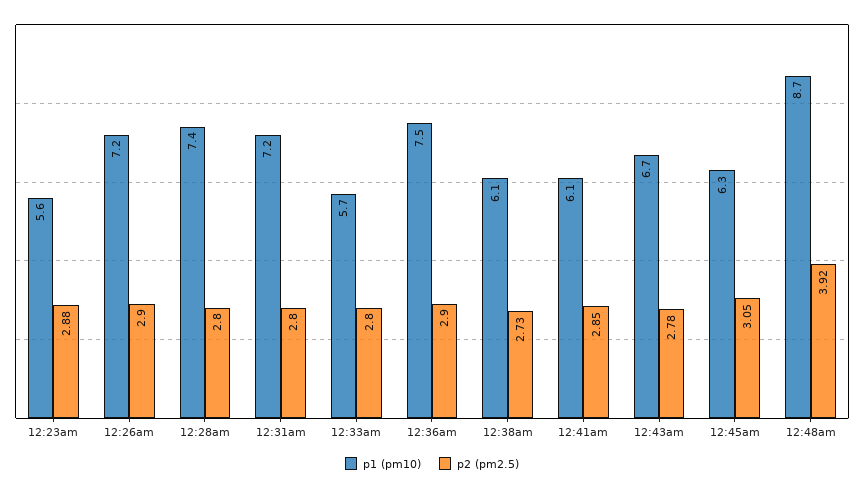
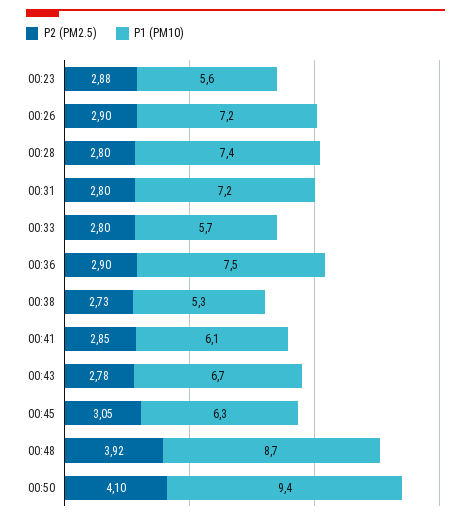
p1 (pm10), 12:38am: 6.1 -> 5.3
p2 (pm2.5), 00:50: none -> 4.1
p1 (pm10), 00:50: none -> 9.4

